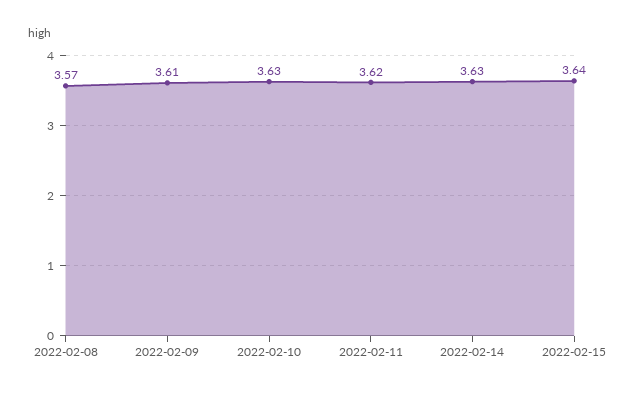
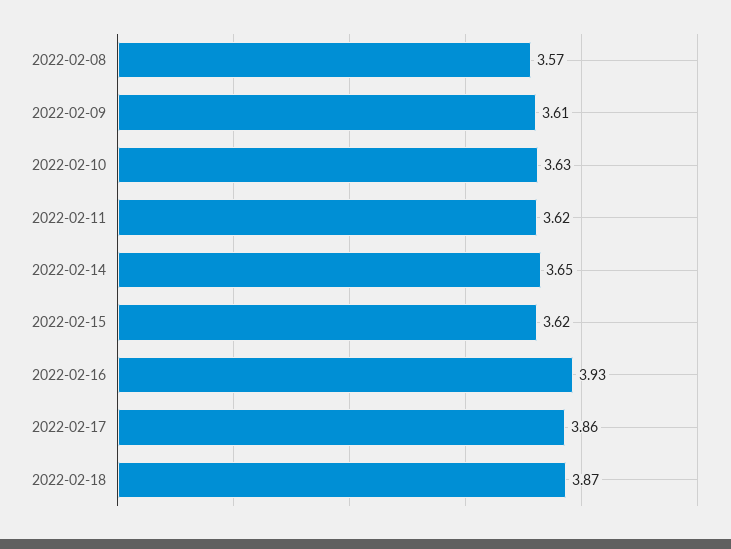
2022-02-14: 3.63 -> 3.65
2022-02-15: 3.64 -> 3.62
2022-02-16: none -> 3.93
2022-02-17: none -> 3.86
2022-02-18: none -> 3.87

